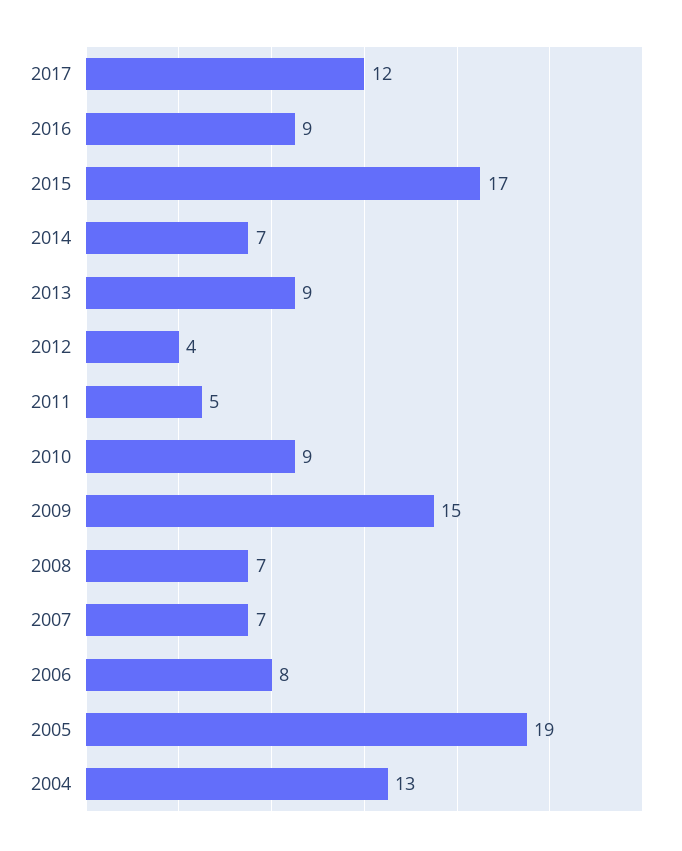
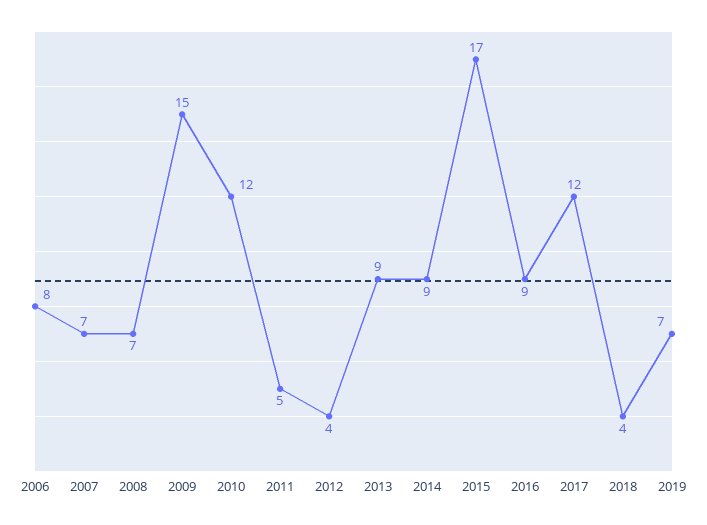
2014: 7 -> 9
2010: 9 -> 12
2005: 19 -> none
2004: 13 -> none
2018: none -> 4
2019: none -> 7

